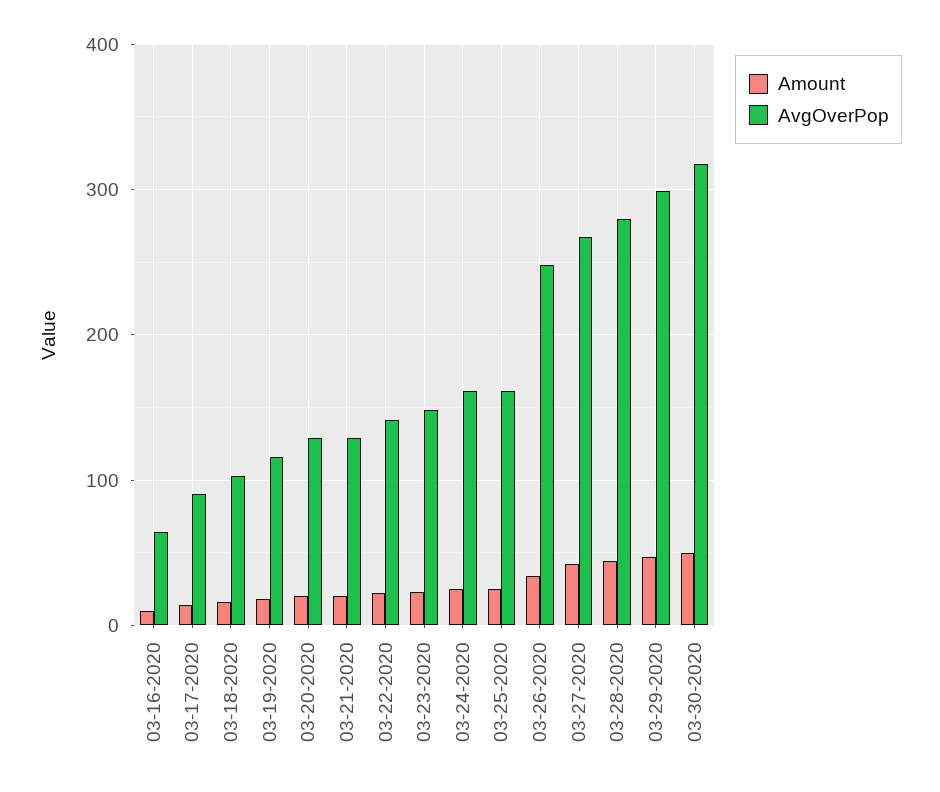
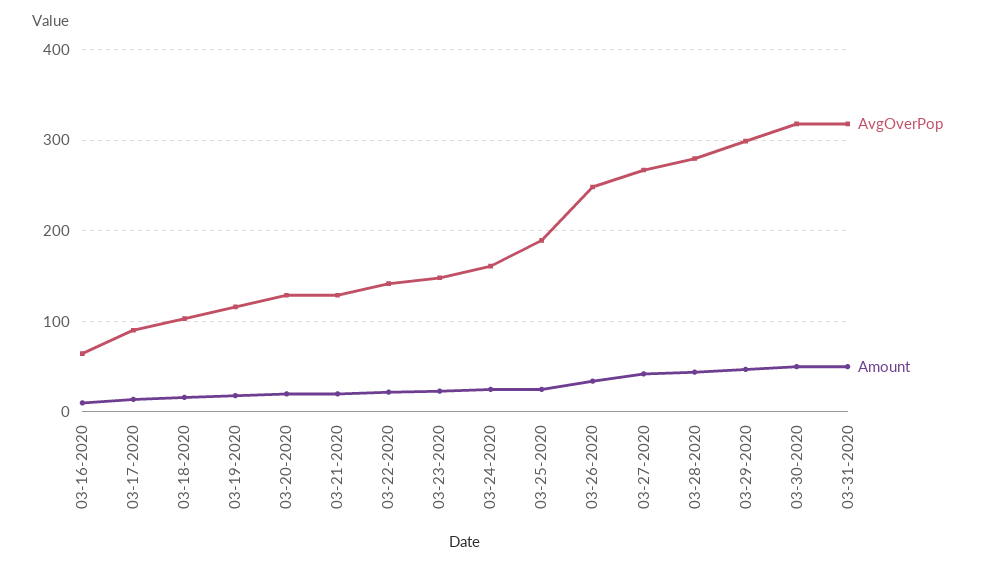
AvgOverPop, 03-25-2020: 160 -> 190
AvgOverPop, 03-31-2020: none -> 320
Amount, 03-31-2020: none -> 50

